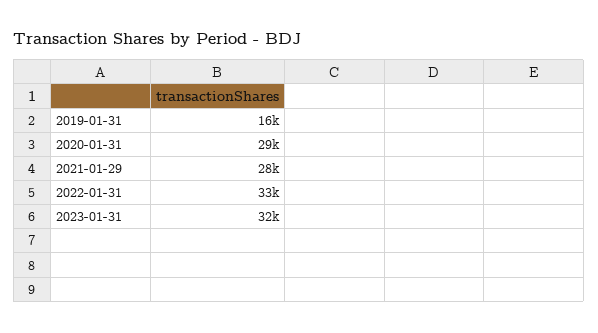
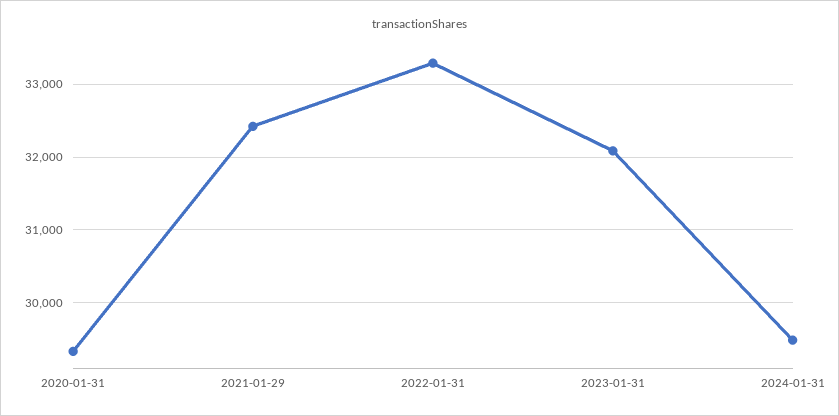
2019-01-31: 16000 -> none
2021-01-29: 28000 -> 32400
2024-01-31: none -> 29500

